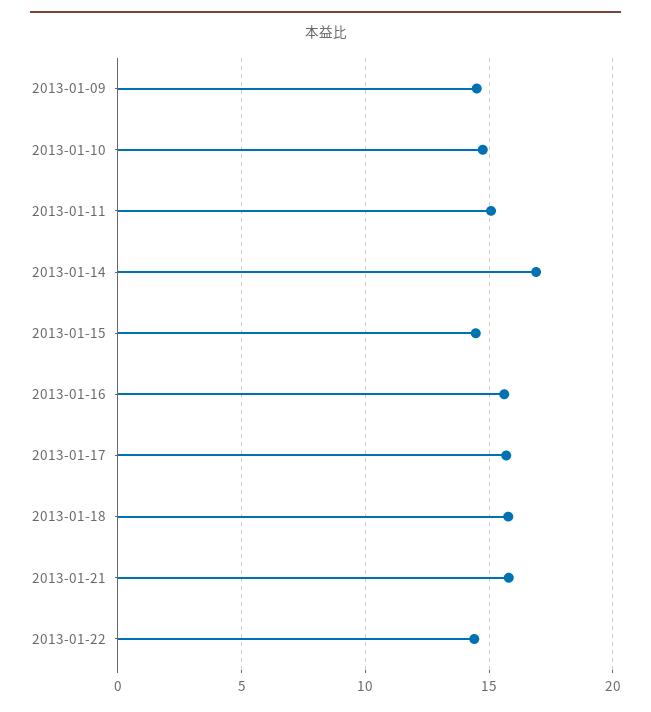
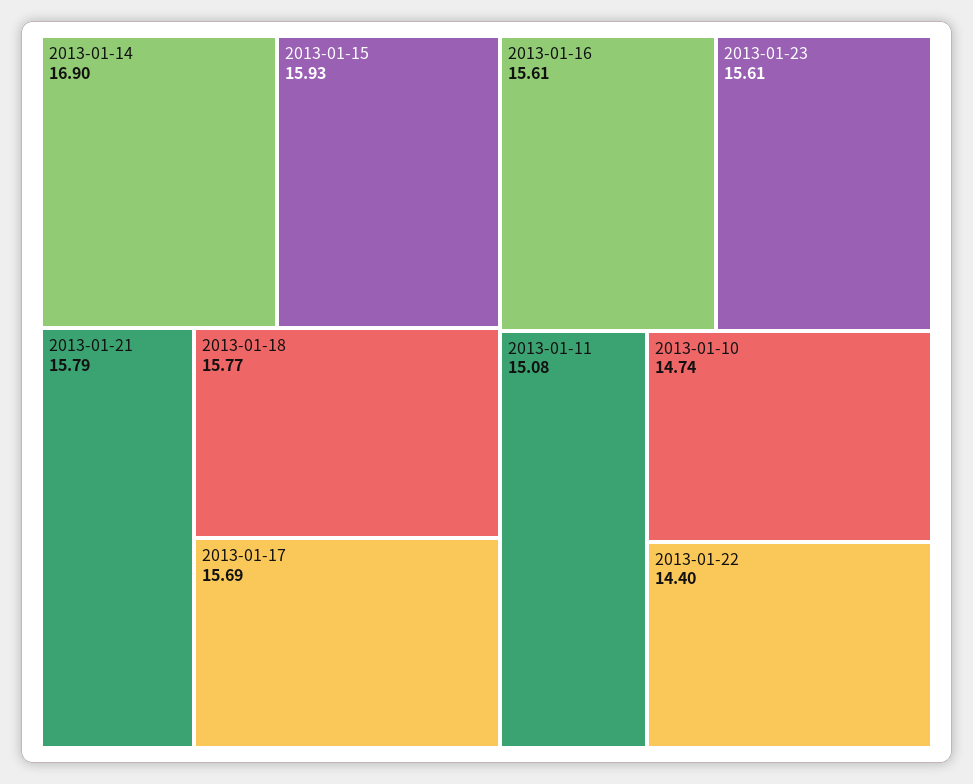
2013-01-09: 14.5 -> none
2013-01-15: 14.5 -> 15.93
2013-01-23: none -> 15.61

